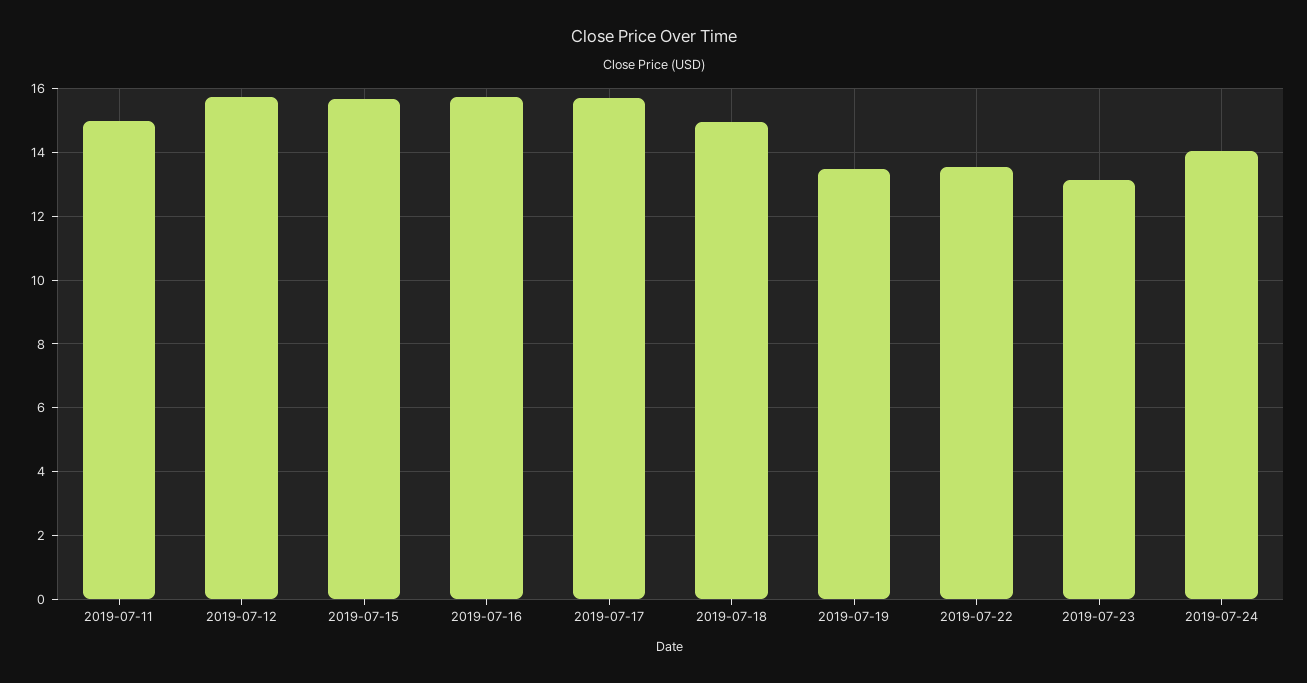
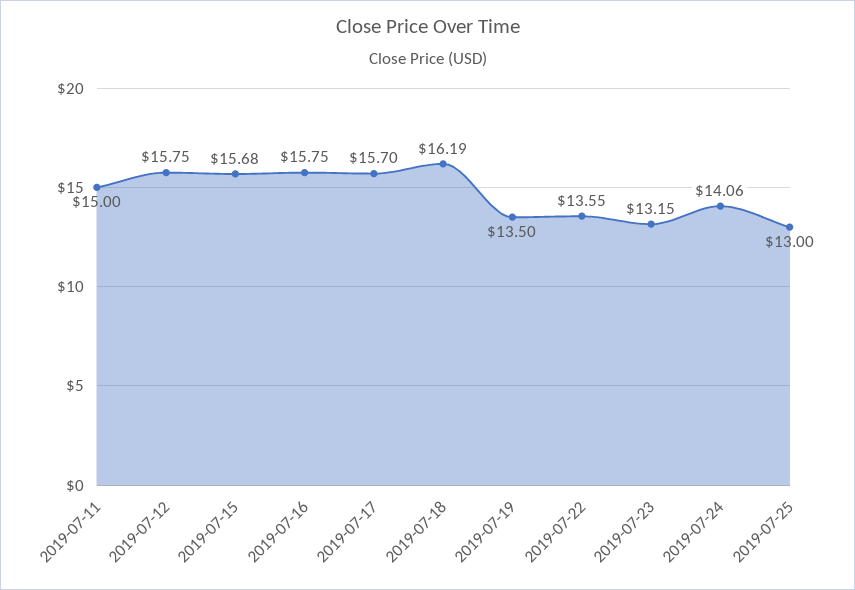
2019-07-18: 15 -> 16.19
2019-07-25: none -> 13

